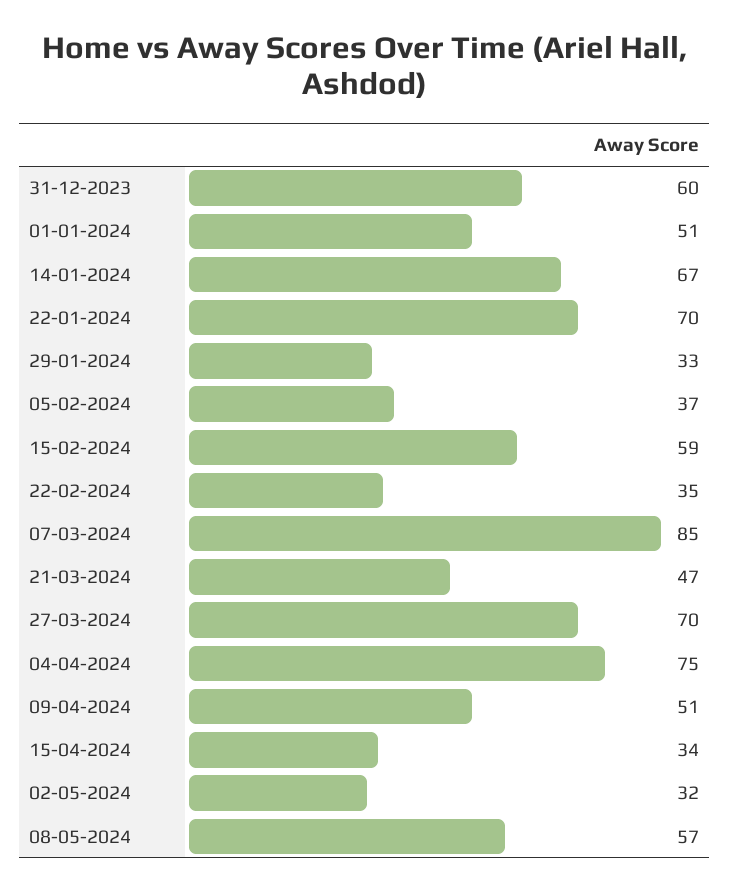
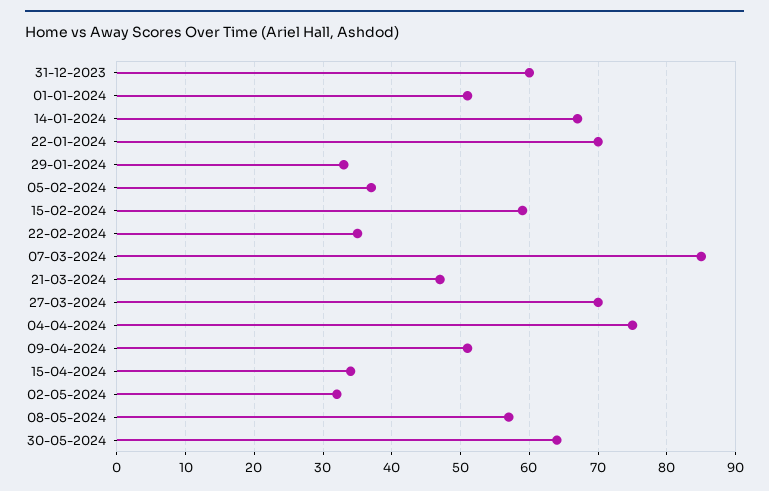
30-05-2024: none -> 64

